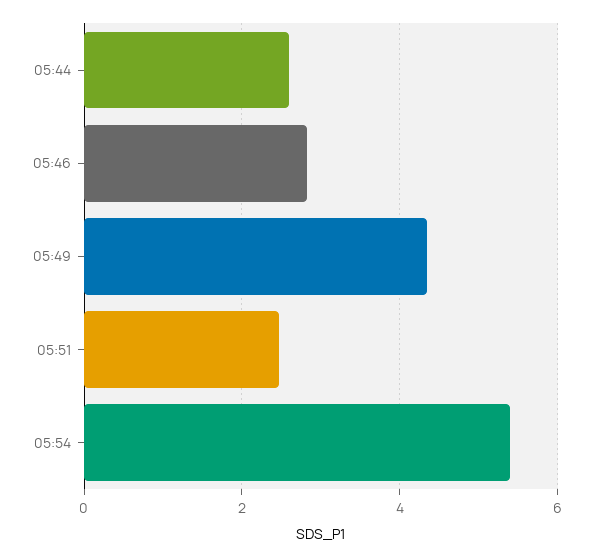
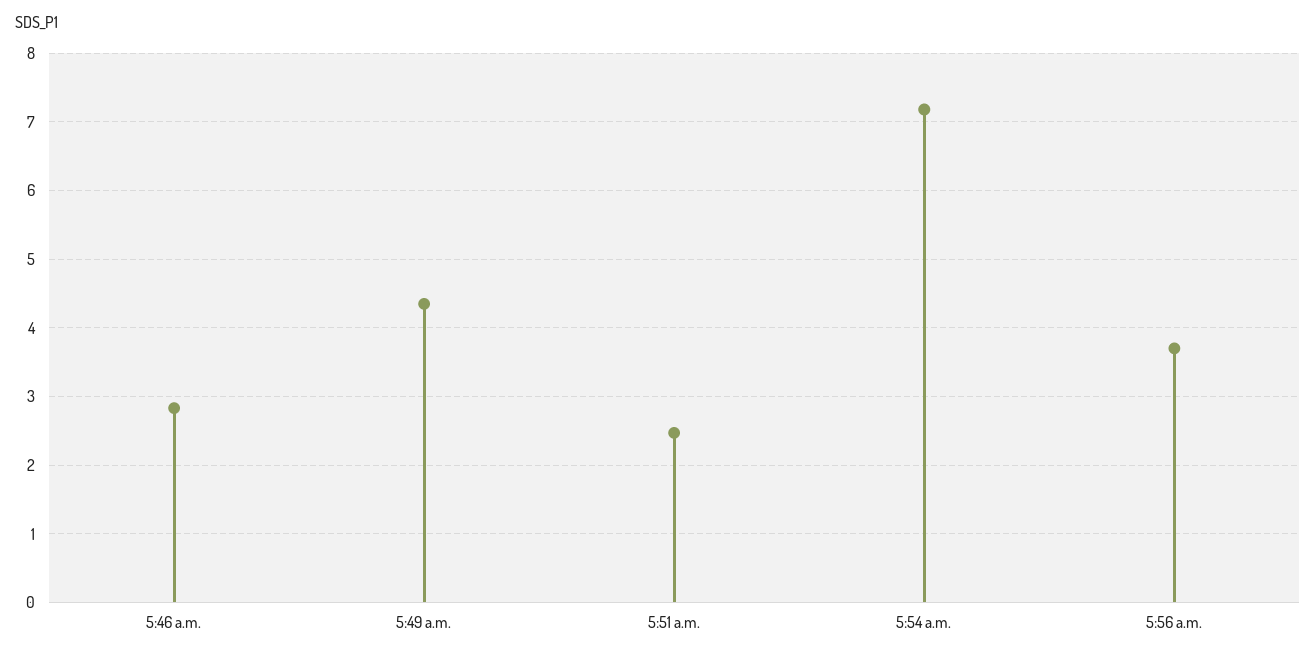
05:44: 2.6 -> none
05:54: 5.4 -> 7.2
5:56 a.m.: none -> 3.7

